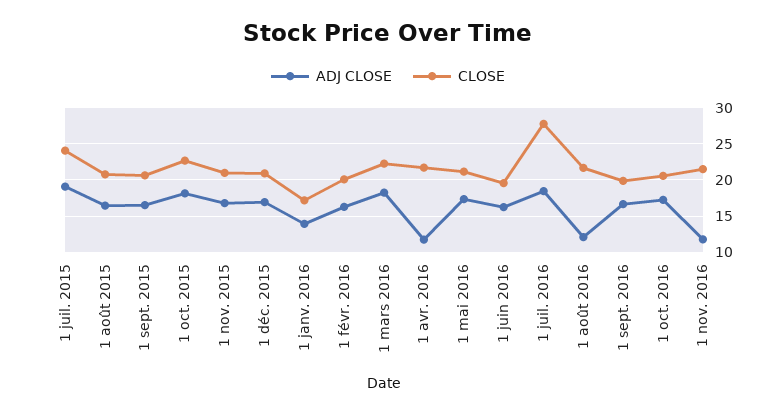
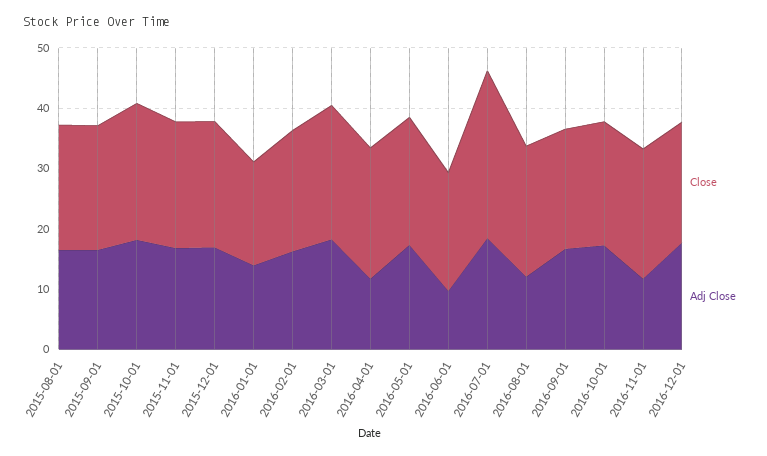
ADJ CLOSE, 1 juil. 2015: 19 -> none
CLOSE, 1 juil. 2015: 24 -> none
ADJ CLOSE, 1 juin 2016: 16 -> 10
CLOSE, 2016-12-01: none -> 20
ADJ CLOSE, 2016-12-01: none -> 18

